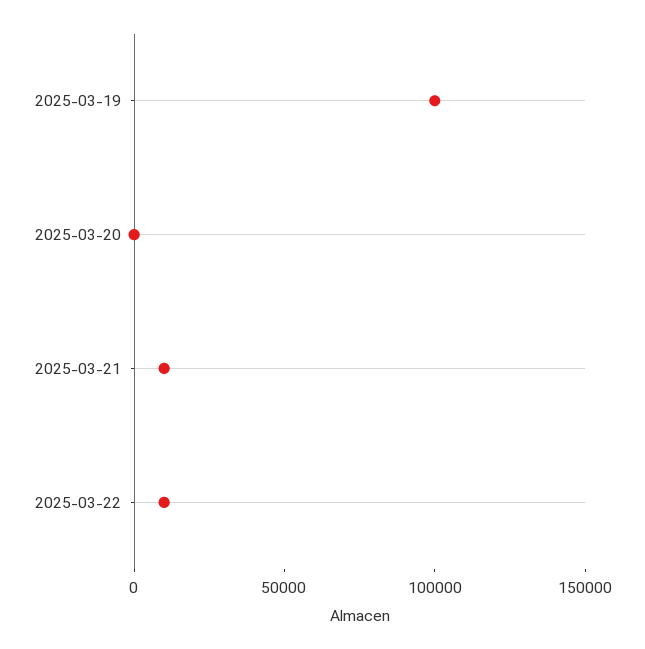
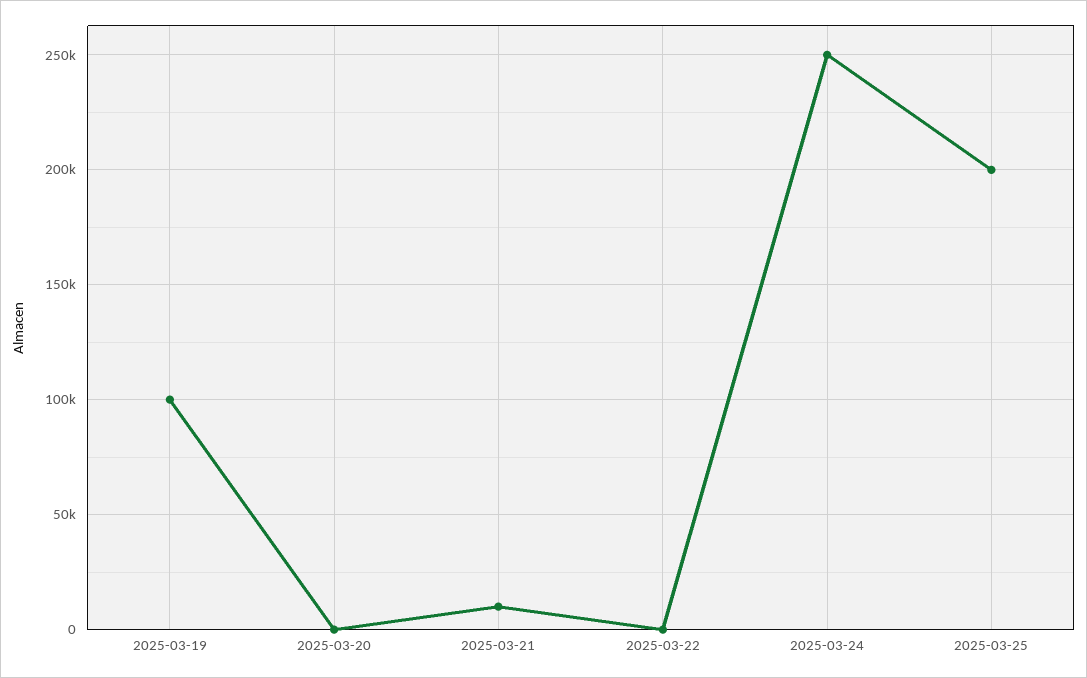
2025-03-22: 10000 -> 0
2025-03-24: none -> 250000
2025-03-25: none -> 200000

